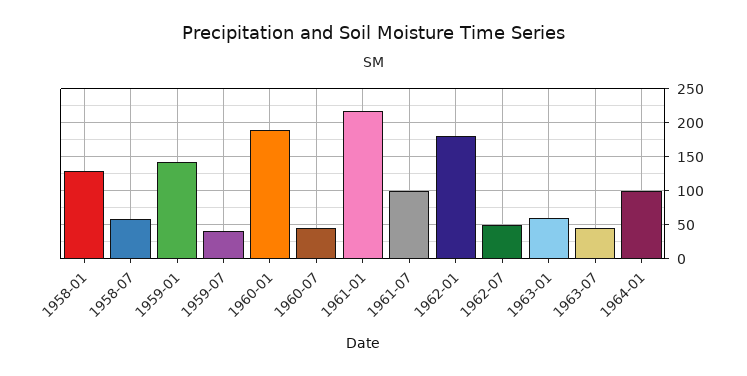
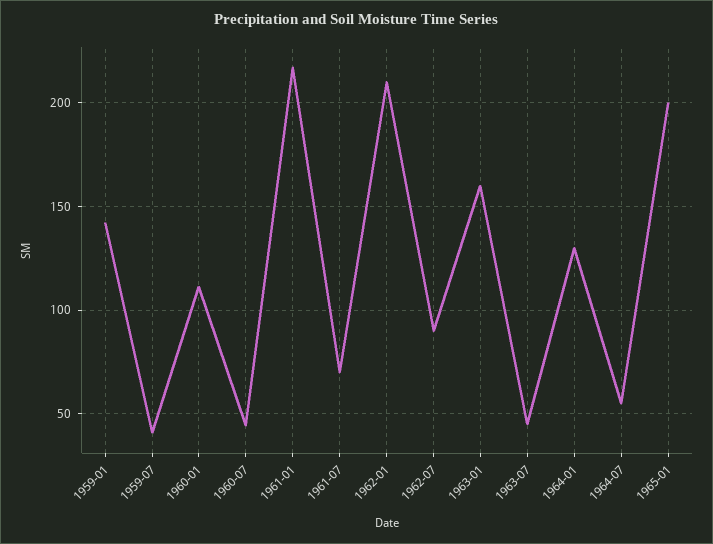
1958-01: 130 -> none
1958-07: 60 -> none
1960-01: 190 -> 110
1961-07: 100 -> 70
1962-01: 180 -> 210
1962-07: 50 -> 90
1963-01: 60 -> 160
1964-01: 100 -> 130
1964-07: none -> 55
1965-01: none -> 200

